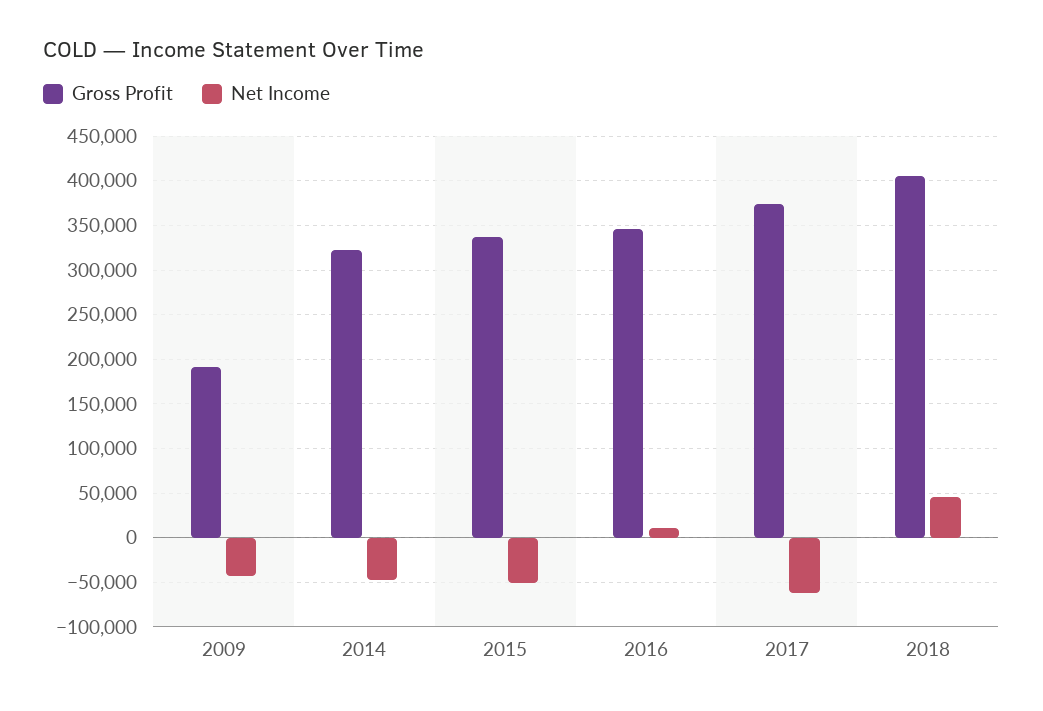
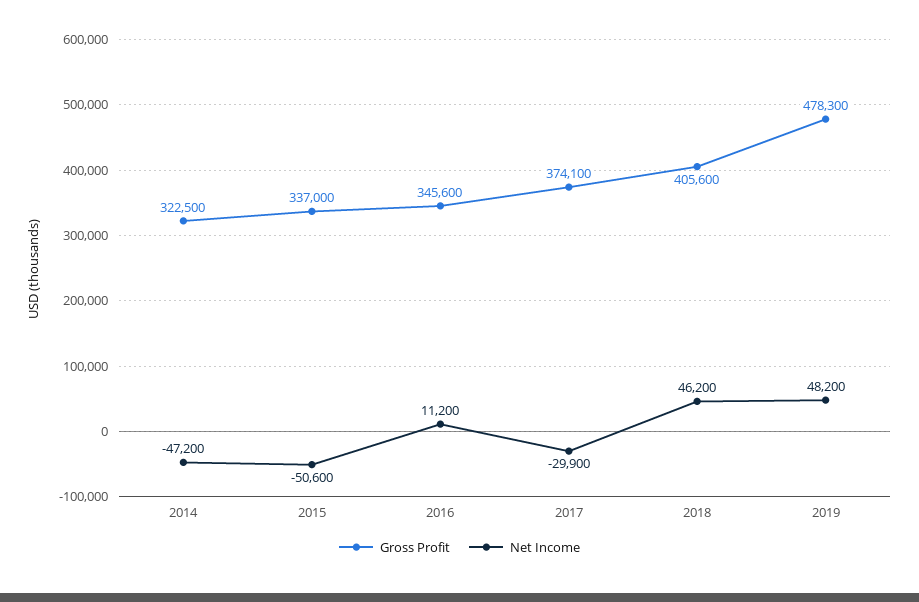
Gross Profit, 2009: 190000 -> none
Net Income, 2009: -40000 -> none
Net Income, 2017: -60000 -> -29900
Gross Profit, 2019: none -> 478300
Net Income, 2019: none -> 48200

